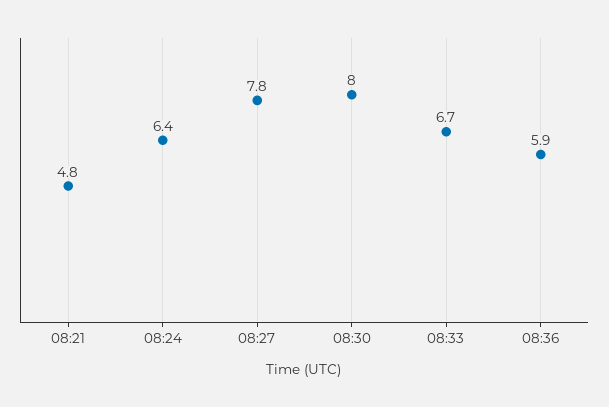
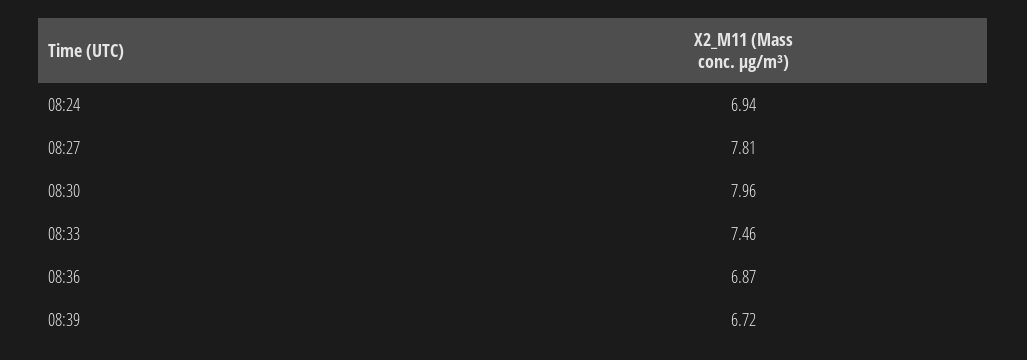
08:21: 4.8 -> none
08:24: 6.4 -> 6.94
08:33: 6.7 -> 7.46
08:36: 5.9 -> 6.87
08:39: none -> 6.72

